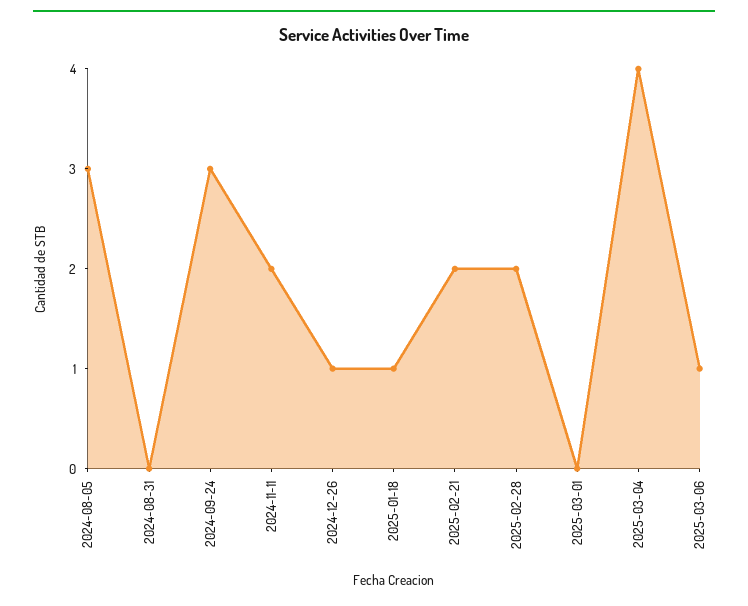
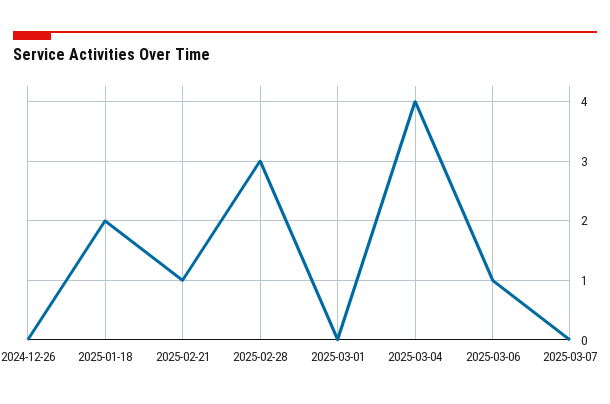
2024-08-05: 3 -> none
2024-08-31: 0 -> none
2024-09-24: 3 -> none
2024-11-11: 2 -> none
2024-12-26: 1 -> 0
2025-01-18: 1 -> 2
2025-02-21: 2 -> 1
2025-02-28: 2 -> 3
2025-03-07: none -> 0

